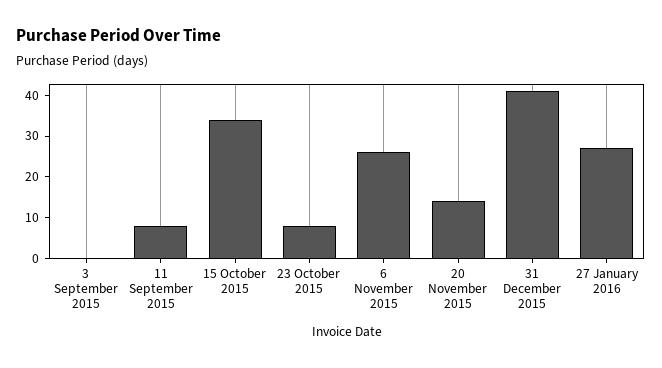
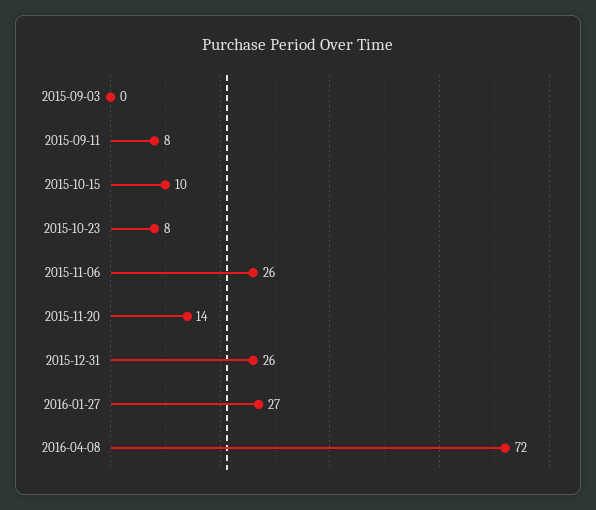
15 October 2015: 35 -> 10
31 December 2015: 40 -> 26
2016-04-08: none -> 72

